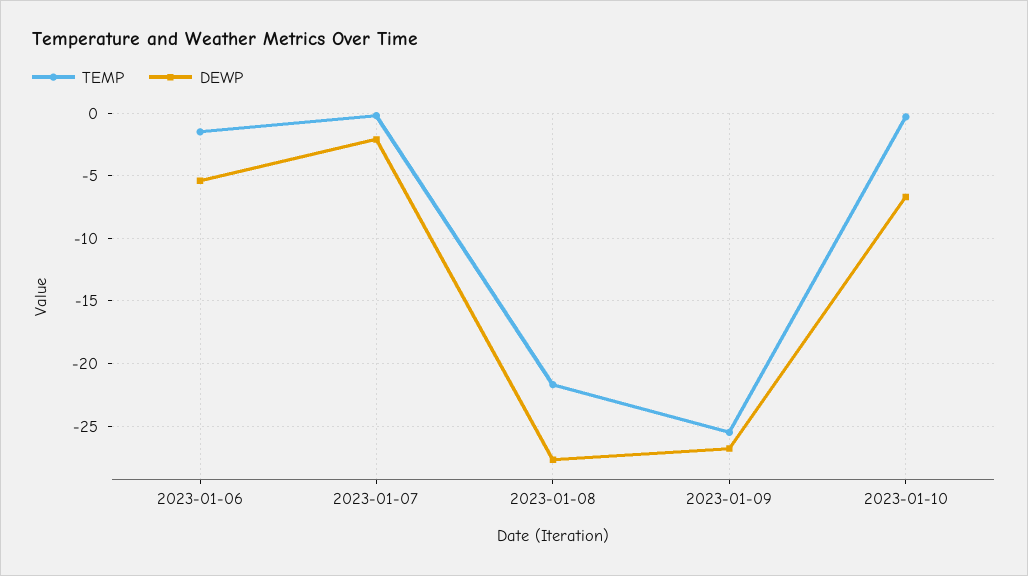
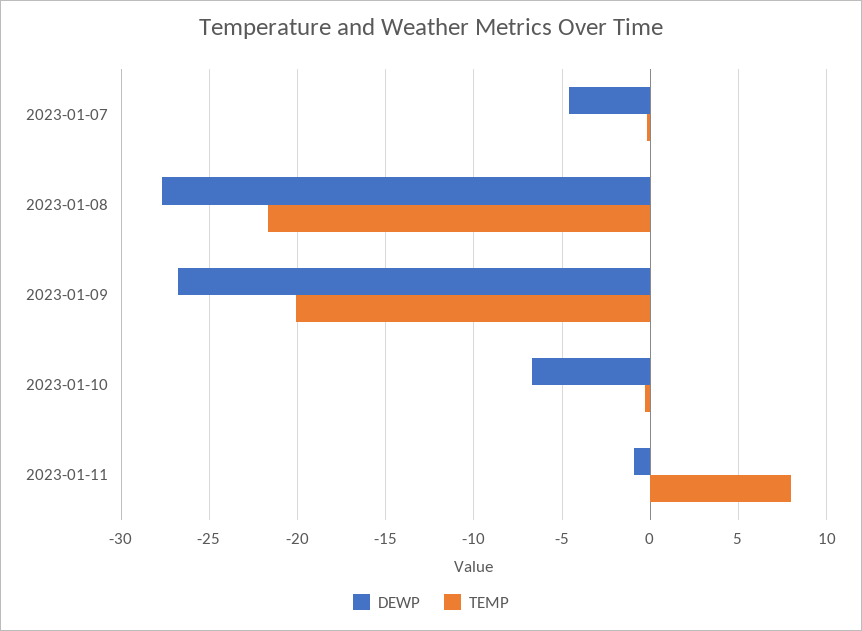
TEMP, 2023-01-06: -1.5 -> none
DEWP, 2023-01-06: -5.5 -> none
DEWP, 2023-01-07: -2 -> -4.5
TEMP, 2023-01-09: -25.5 -> -20
DEWP, 2023-01-11: none -> -1
TEMP, 2023-01-11: none -> 8

